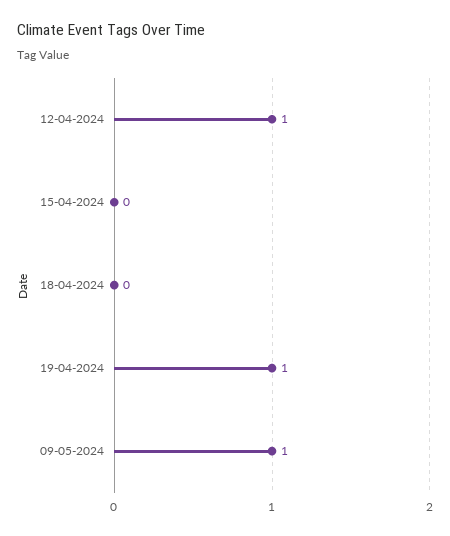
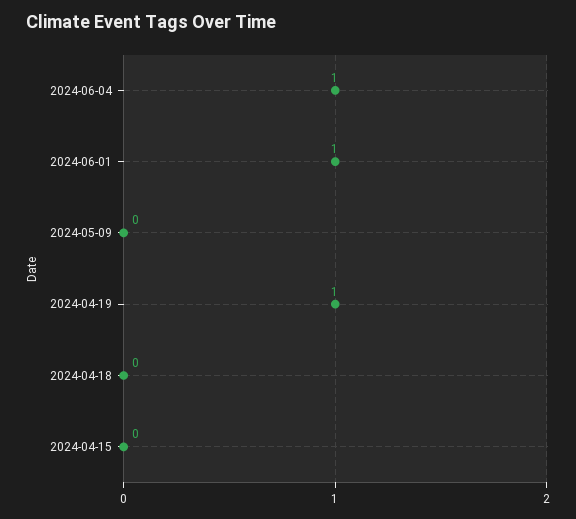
12-04-2024: 1 -> none
09-05-2024: 1 -> 0
2024-06-04: none -> 1
2024-06-01: none -> 1

